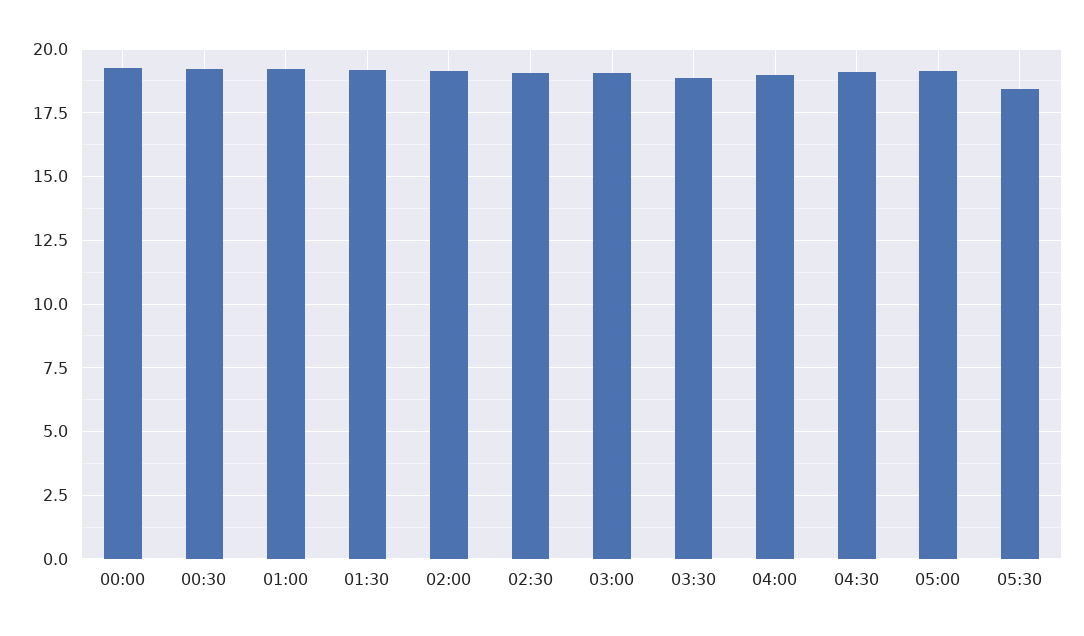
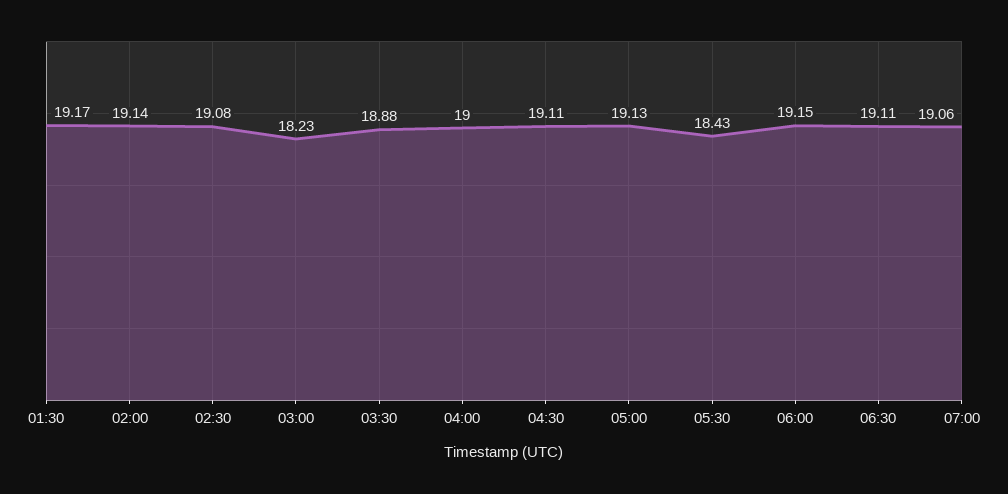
00:00: 19.25 -> none
00:30: 19.25 -> none
01:00: 19.25 -> none
03:00: 19 -> 18.23
06:00: none -> 19.15
06:30: none -> 19.11
07:00: none -> 19.06

